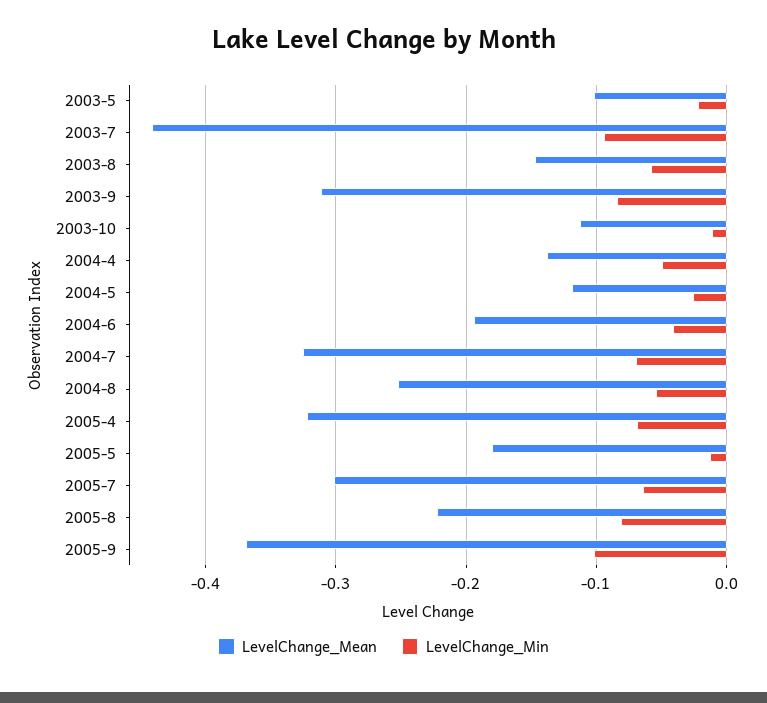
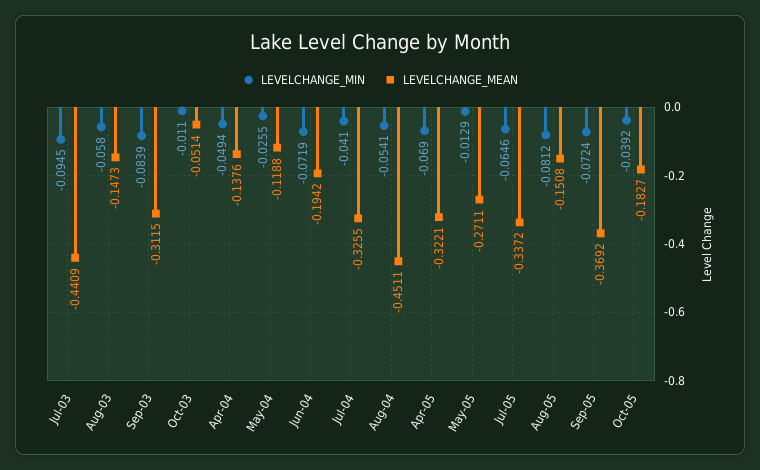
LevelChange_Mean, 2003-5: -0.1 -> none
LevelChange_Min, 2003-5: -0.02 -> none
LevelChange_Mean, 2003-10: -0.11 -> -0.0514
LevelChange_Min, 2004-6: -0.04 -> -0.0719
LevelChange_Min, 2004-7: -0.07 -> -0.041
LevelChange_Mean, 2004-8: -0.25 -> -0.4511
LevelChange_Mean, 2005-5: -0.18 -> -0.2711
LevelChange_Mean, 2005-7: -0.3 -> -0.3372
LevelChange_Mean, 2005-8: -0.22 -> -0.1508
LevelChange_Min, 2005-9: -0.1 -> -0.0724
LevelChange_Min, Oct-05: none -> -0.0392
LevelChange_Mean, Oct-05: none -> -0.1827

